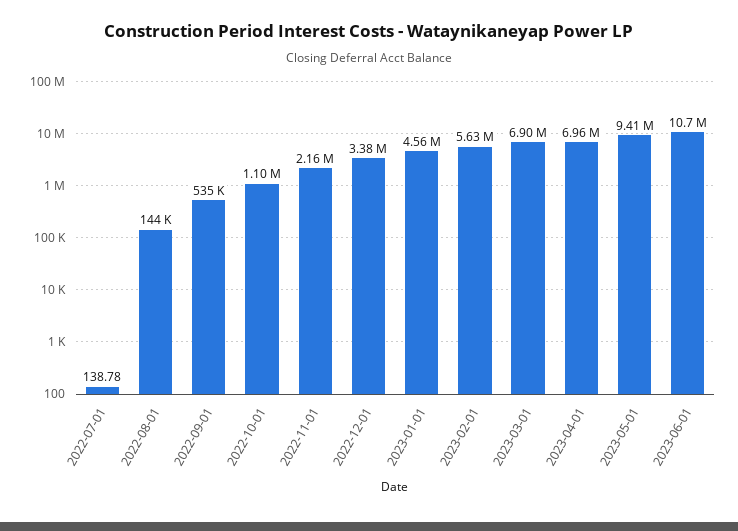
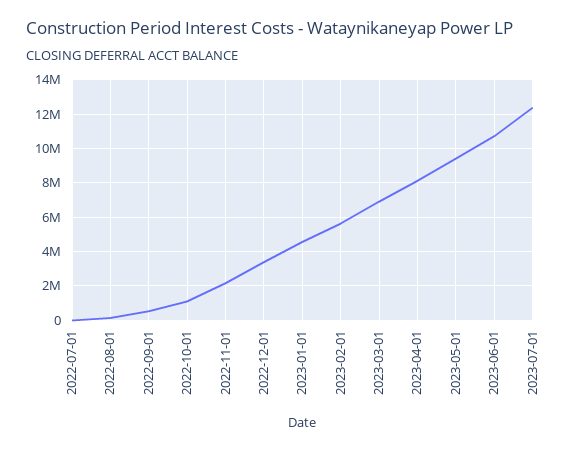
2023-04-01: 6960000 -> 8000000
2023-07-01: none -> 12500000

